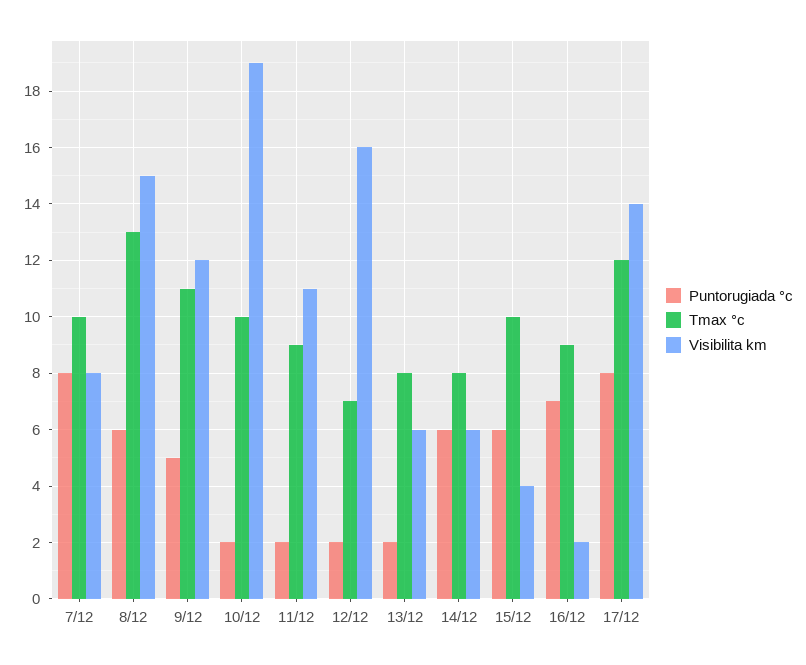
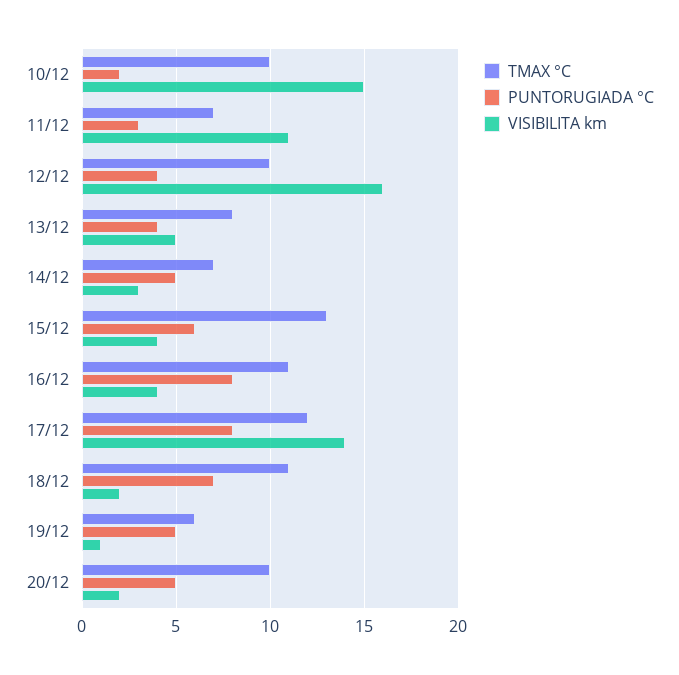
Puntorugiada °c, 7/12: 8 -> none
Tmax °c, 7/12: 10 -> none
Visibilita km, 7/12: 8 -> none
Puntorugiada °c, 8/12: 6 -> none
Tmax °c, 8/12: 13 -> none
Visibilita km, 8/12: 15 -> none
Puntorugiada °c, 9/12: 5 -> none
Tmax °c, 9/12: 11 -> none
Visibilita km, 9/12: 12 -> none
Visibilita km, 10/12: 19 -> 15
Puntorugiada °c, 11/12: 2 -> 3
Tmax °c, 11/12: 9 -> 7
Puntorugiada °c, 12/12: 2 -> 4
Tmax °c, 12/12: 7 -> 10
Puntorugiada °c, 13/12: 2 -> 4
Visibilita km, 13/12: 6 -> 5
Puntorugiada °c, 14/12: 6 -> 5
Tmax °c, 14/12: 8 -> 7
Visibilita km, 14/12: 6 -> 3
Tmax °c, 15/12: 10 -> 13
Puntorugiada °c, 16/12: 7 -> 8
Tmax °c, 16/12: 9 -> 11
Visibilita km, 16/12: 2 -> 4
Tmax °c, 18/12: none -> 11
Puntorugiada °c, 18/12: none -> 7
Visibilita km, 18/12: none -> 2
Tmax °c, 19/12: none -> 6
Puntorugiada °c, 19/12: none -> 5
Visibilita km, 19/12: none -> 1
Tmax °c, 20/12: none -> 10
Puntorugiada °c, 20/12: none -> 5
Visibilita km, 20/12: none -> 2

